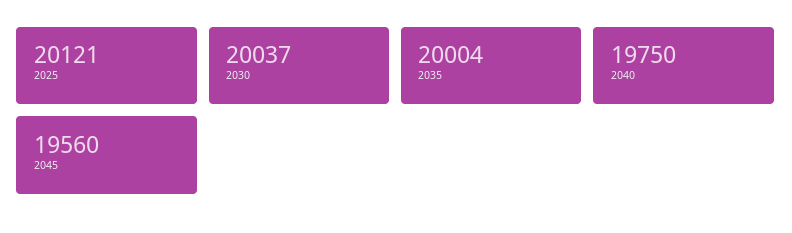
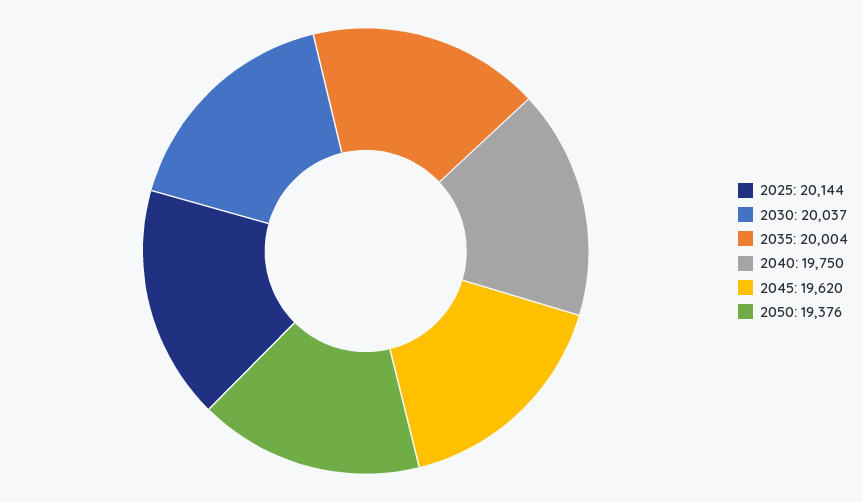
2025: 20121 -> 20144
2045: 19560 -> 19620
2050: none -> 19376

